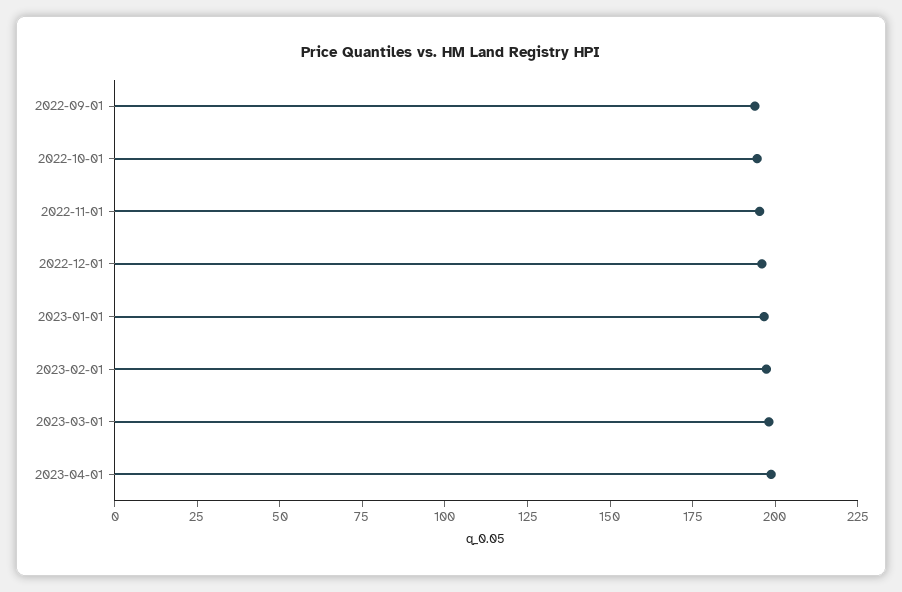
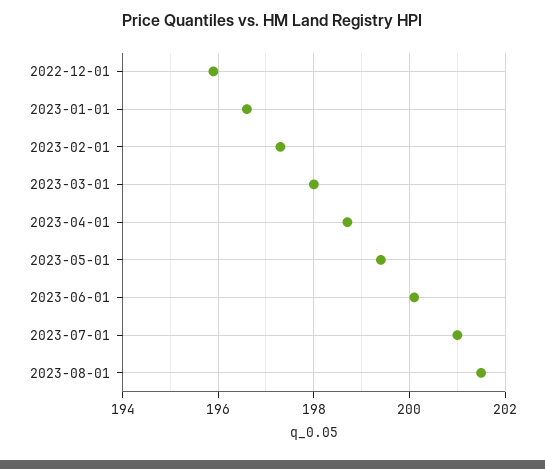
2022-09-01: 195 -> none
2022-10-01: 195 -> none
2022-11-01: 195 -> none
2023-05-01: none -> 199.5
2023-06-01: none -> 200
2023-07-01: none -> 201
2023-08-01: none -> 201.5

